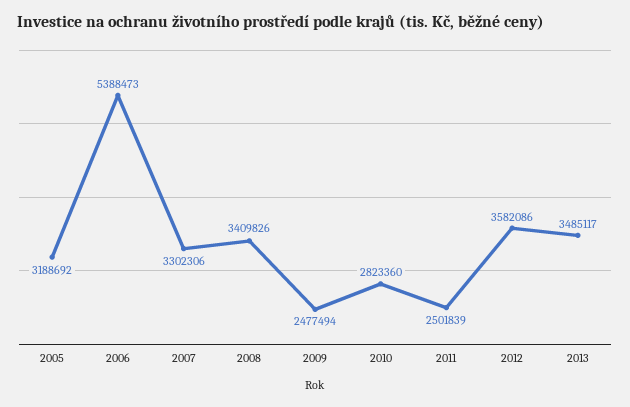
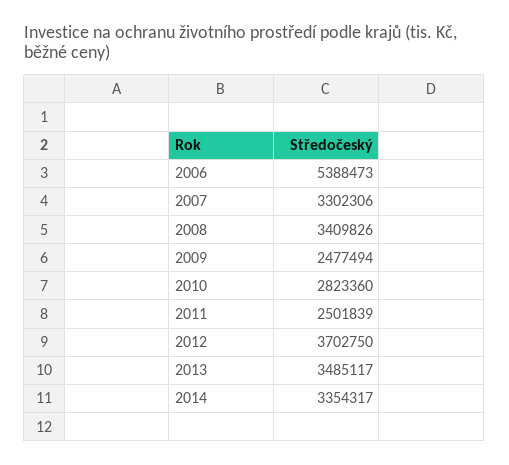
2005: 3188692 -> none
2012: 3582086 -> 3702750
2014: none -> 3354317

